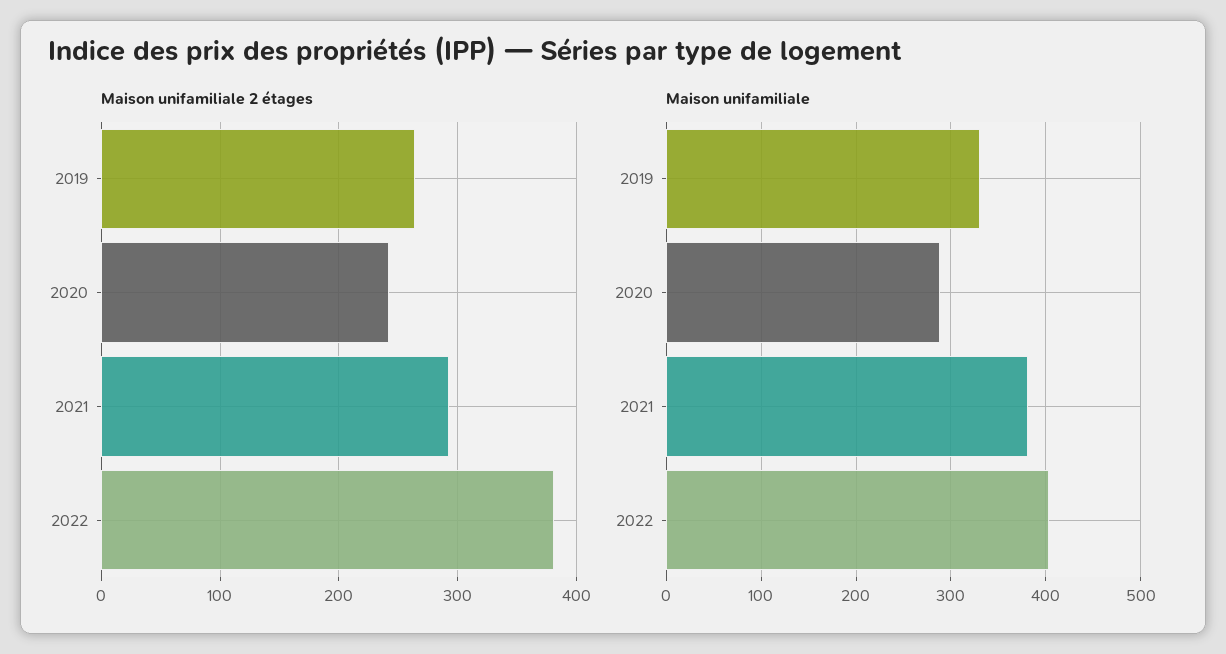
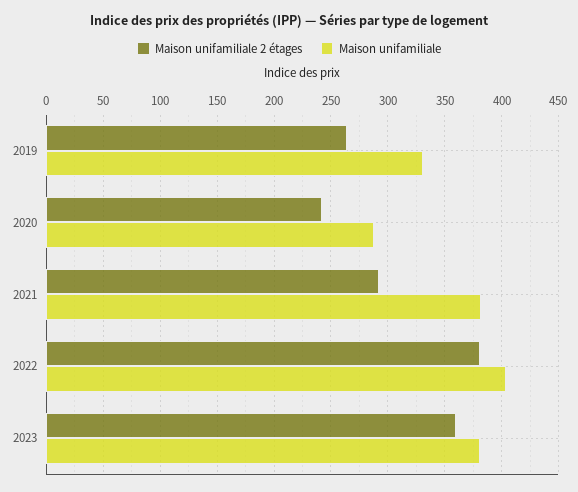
Maison unifamiliale 2 étages, 2023: none -> 360
Maison unifamiliale, 2023: none -> 380

